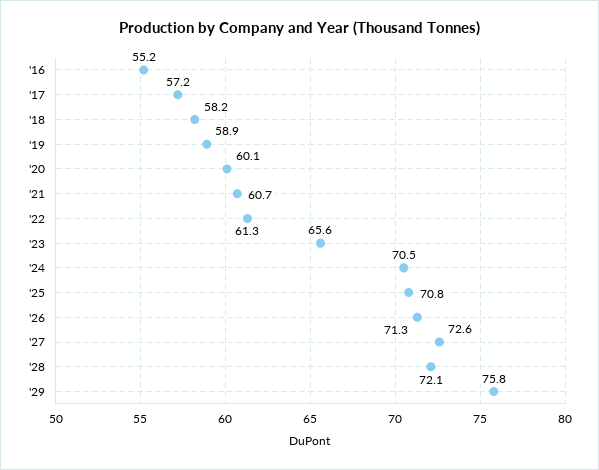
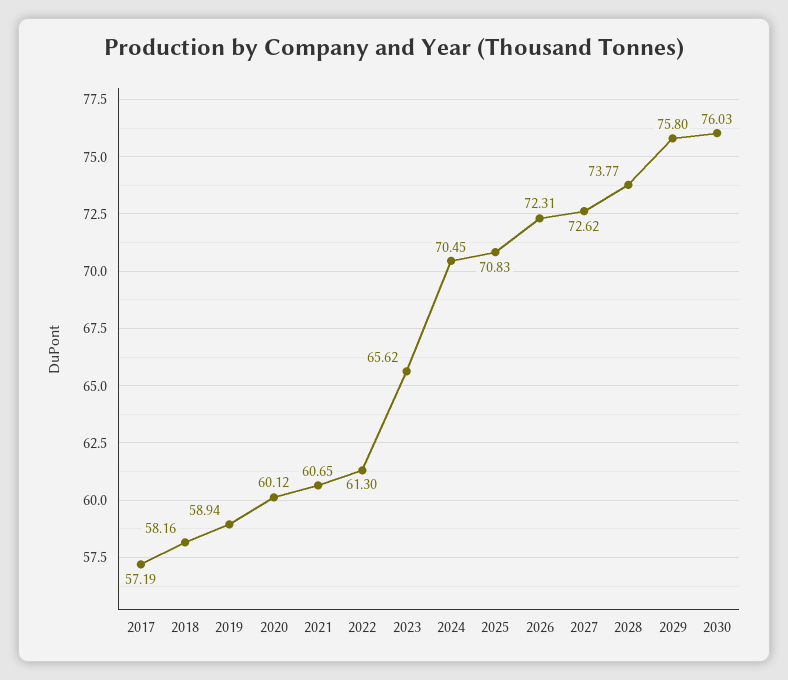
'16: 55.2 -> none
'26: 71.3 -> 72.31
'28: 72.1 -> 73.77
2030: none -> 76.03

